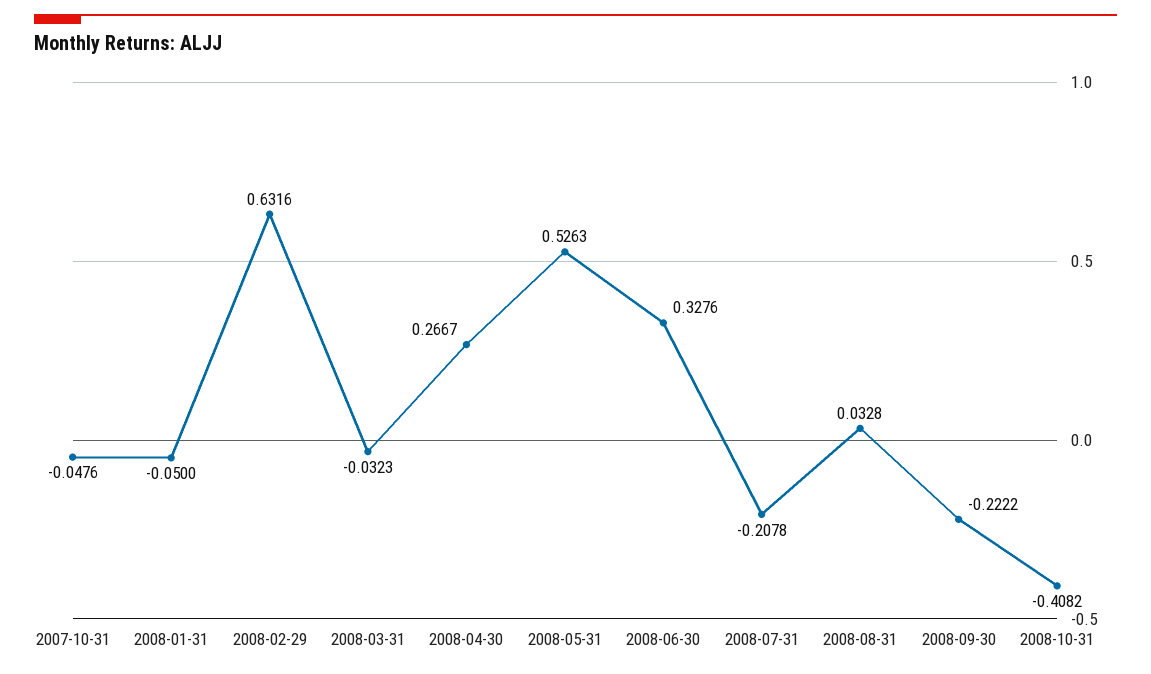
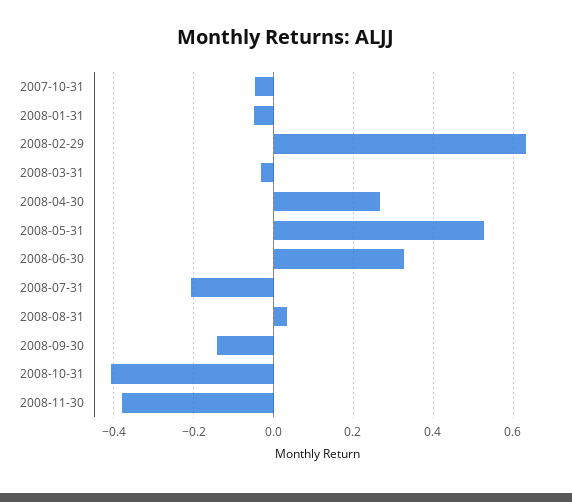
2008-09-30: -0.2222 -> -0.14
2008-11-30: none -> -0.38

